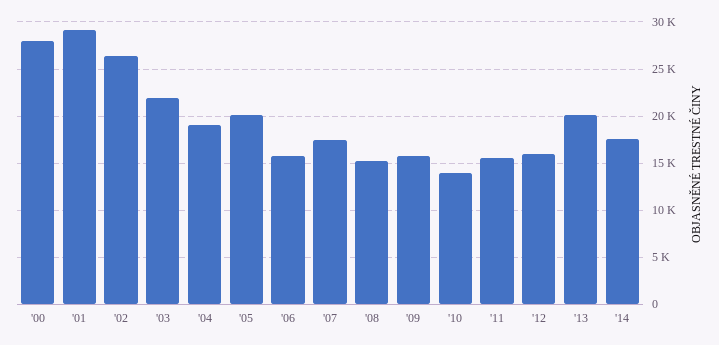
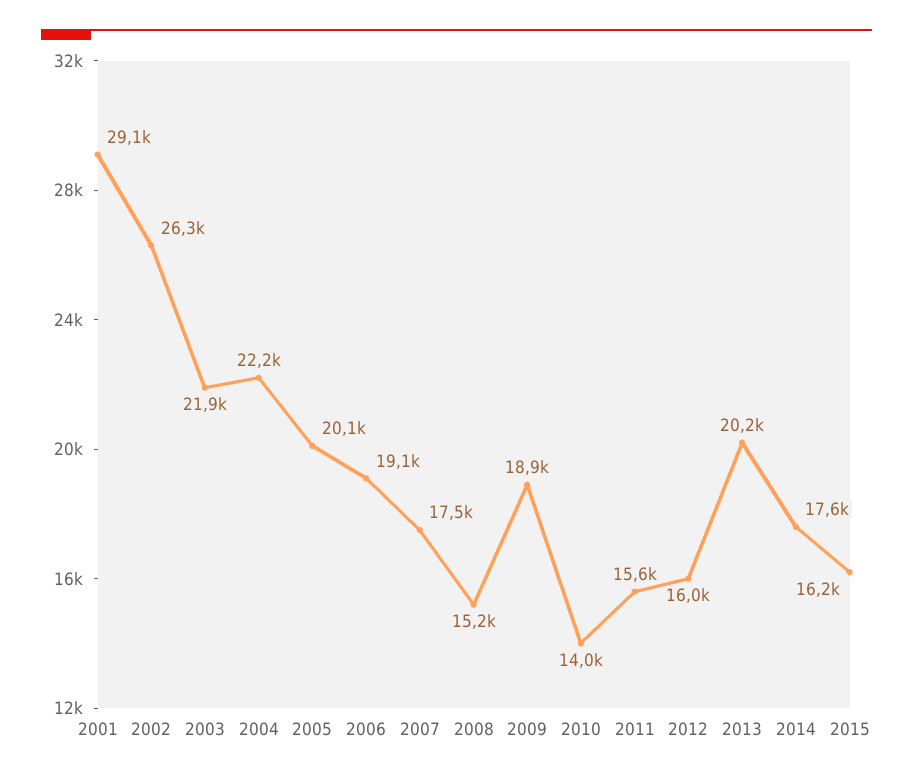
'00: 28000 -> none
'04: 19000 -> 22200
'06: 16000 -> 19100
'09: 16000 -> 18900
2015: none -> 16200

